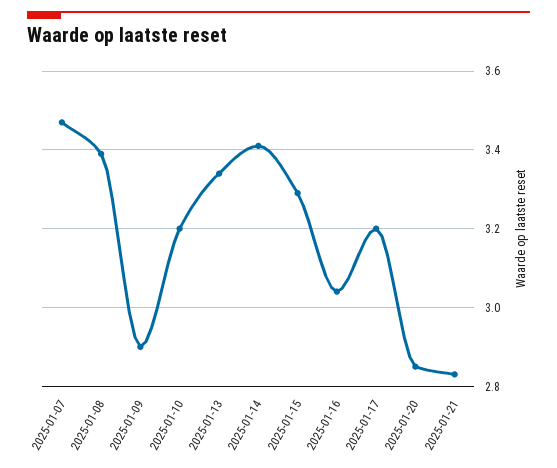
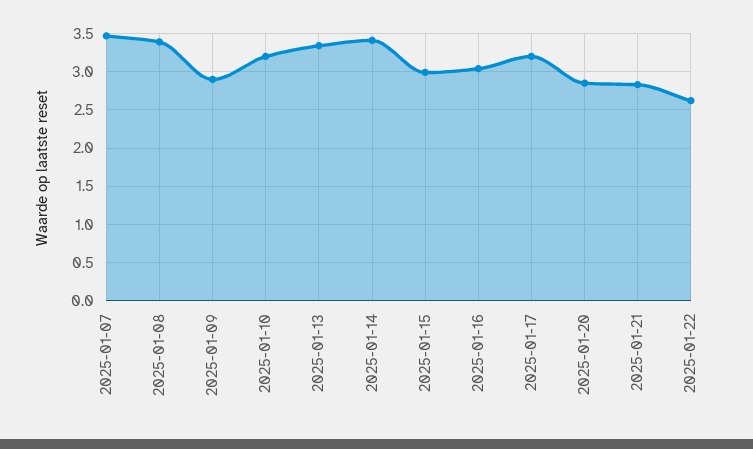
2025-01-15: 3.3 -> 3
2025-01-22: none -> 2.6

